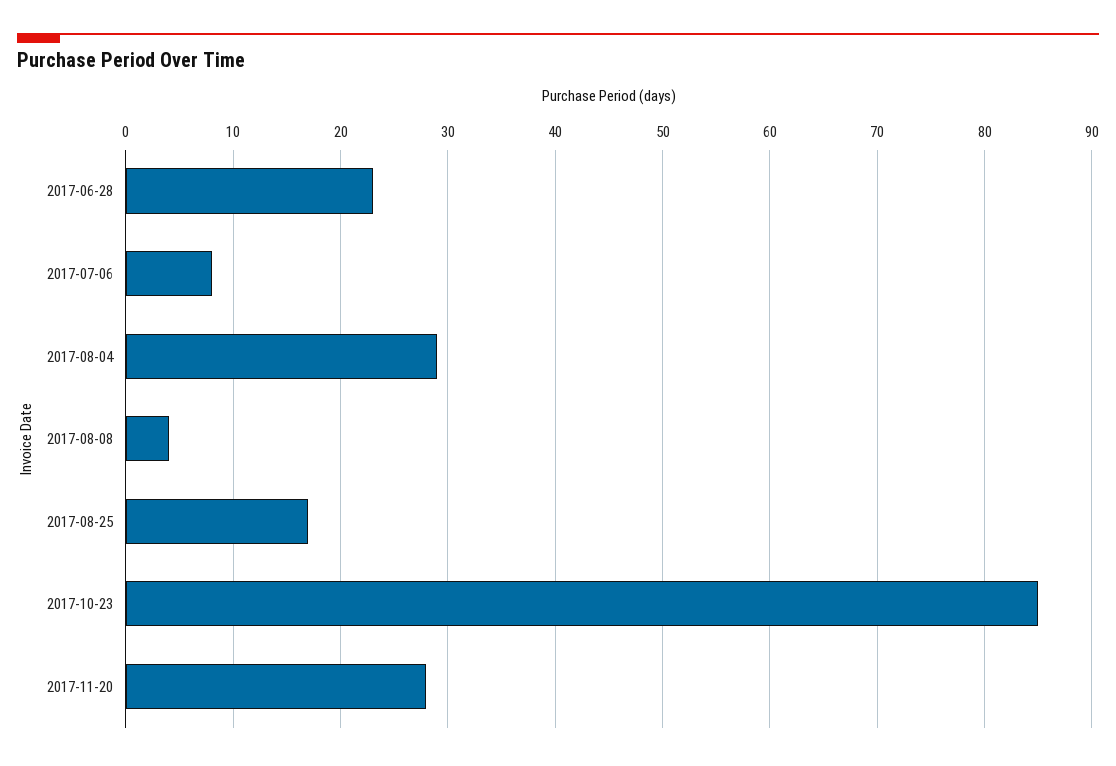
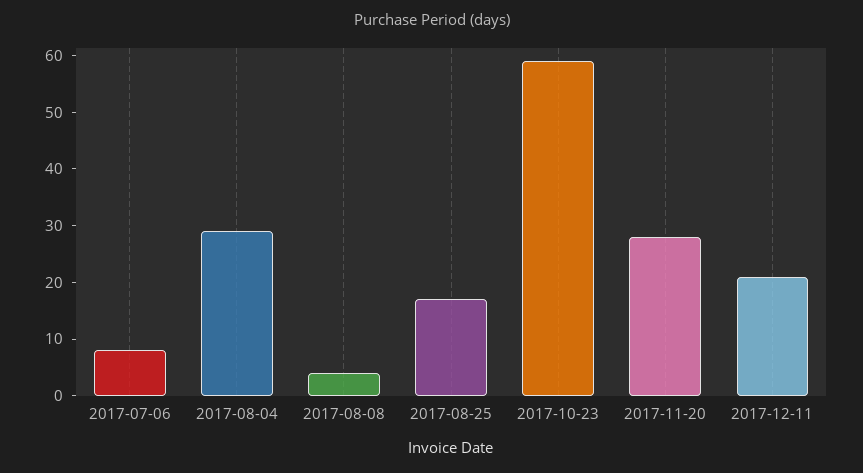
2017-06-28: 23 -> none
2017-10-23: 85 -> 60
2017-12-11: none -> 20

